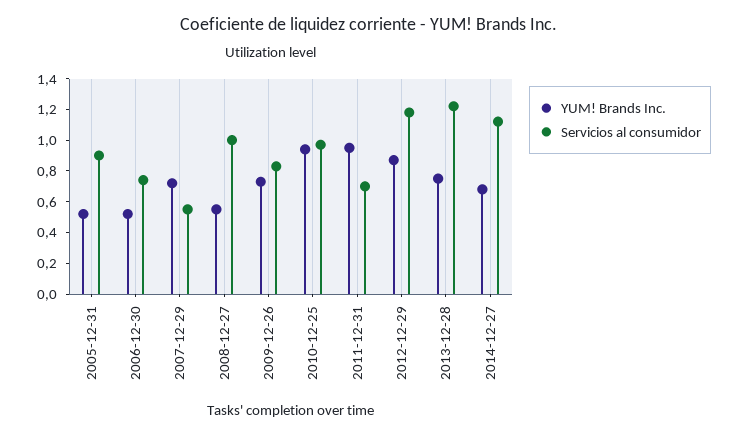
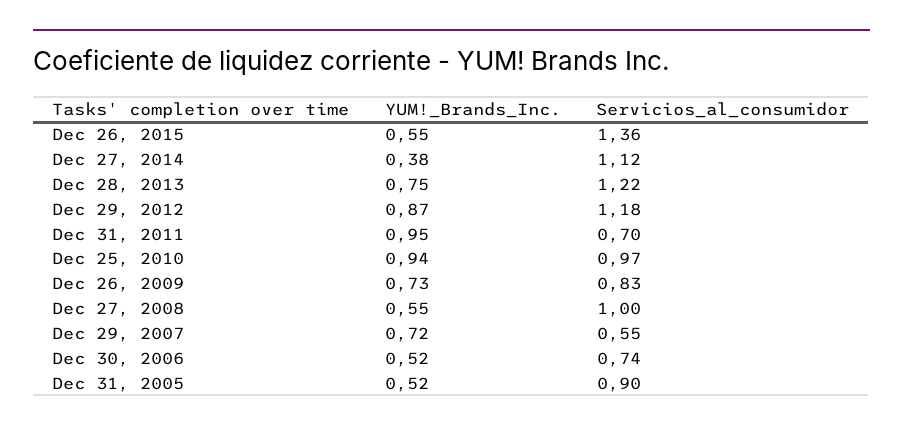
YUM! Brands Inc., 2014-12-27: 0.7 -> 0.38
YUM! Brands Inc., Dec 26, 2015: none -> 0.55
Servicios al consumidor, Dec 26, 2015: none -> 1.36

